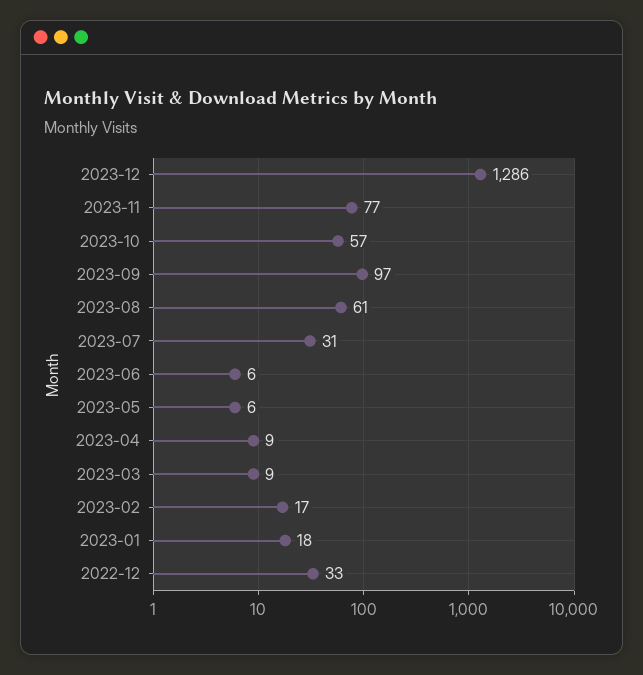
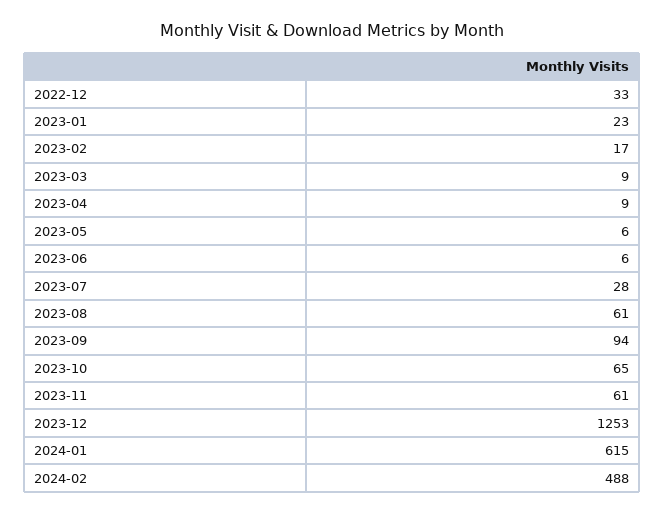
2023-12: 1286 -> 1253
2023-11: 77 -> 61
2023-10: 57 -> 65
2023-09: 97 -> 94
2023-07: 31 -> 28
2023-01: 18 -> 23
2024-01: none -> 615
2024-02: none -> 488

